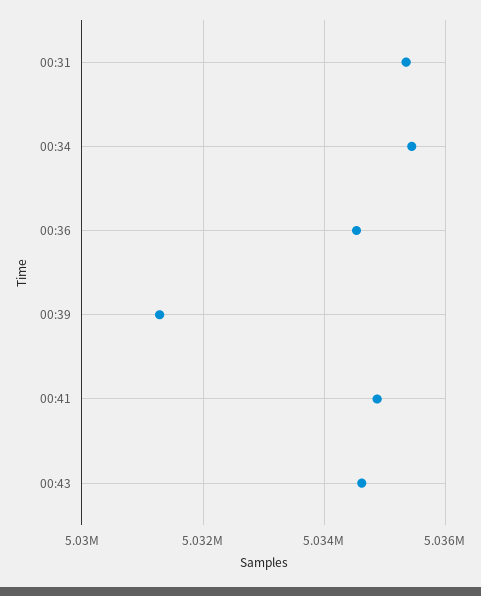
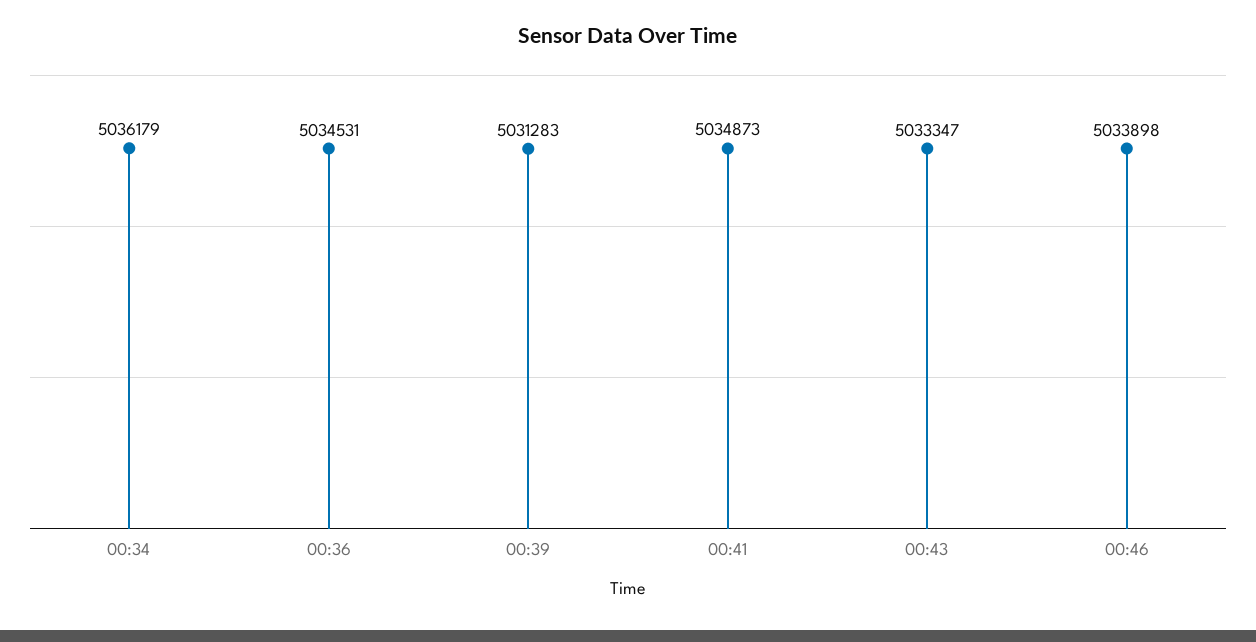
00:31: 5035400 -> none
00:34: 5035400 -> 5036179
00:43: 5034600 -> 5033347
00:46: none -> 5033898

